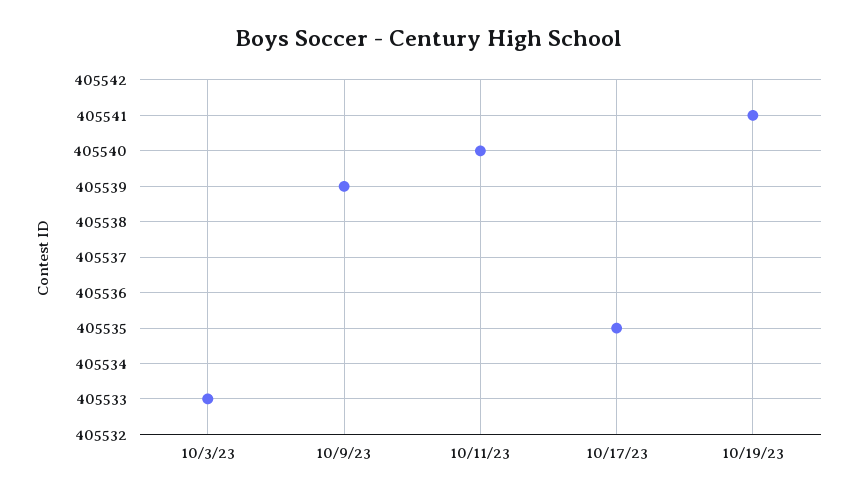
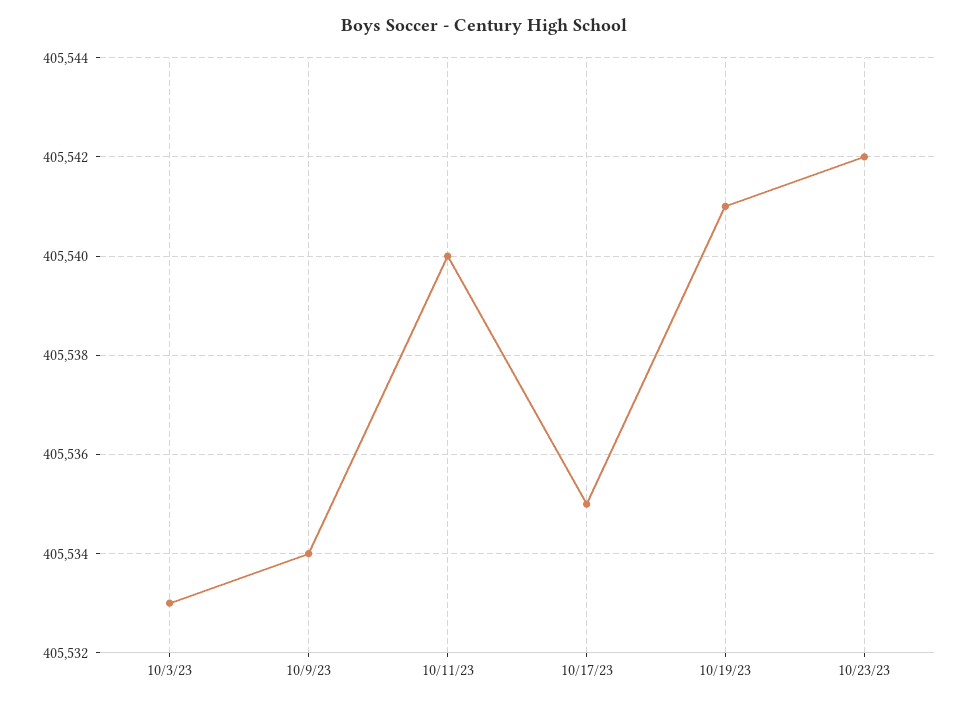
10/9/23: 405539 -> 405534
10/23/23: none -> 405542

